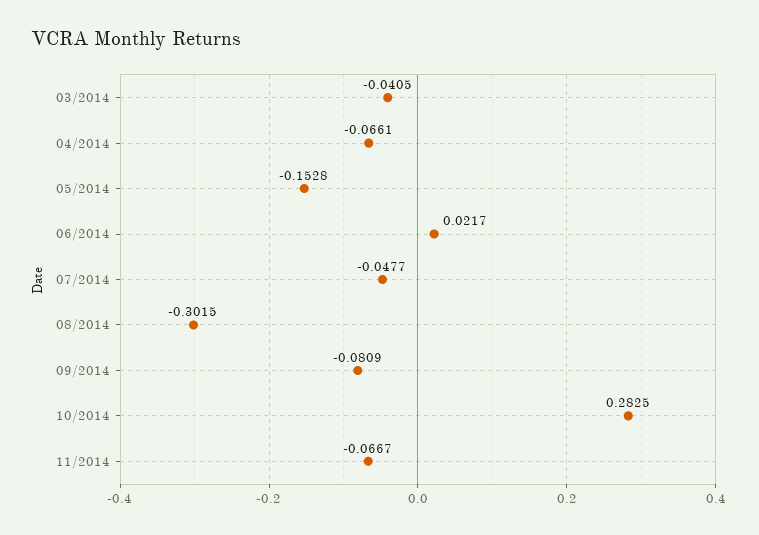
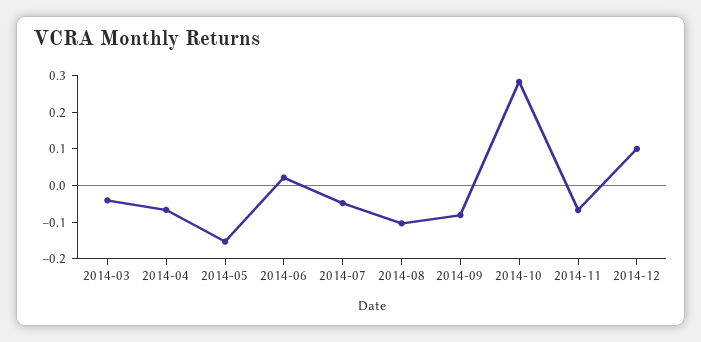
08/2014: -0.3015 -> -0.1
2014-12: none -> 0.1

